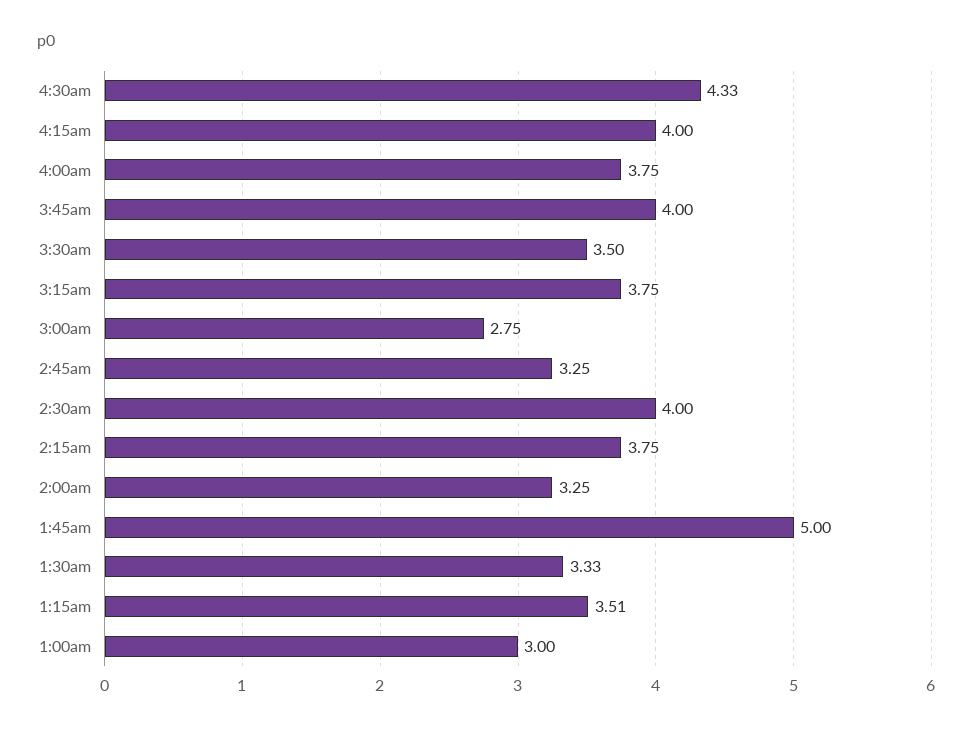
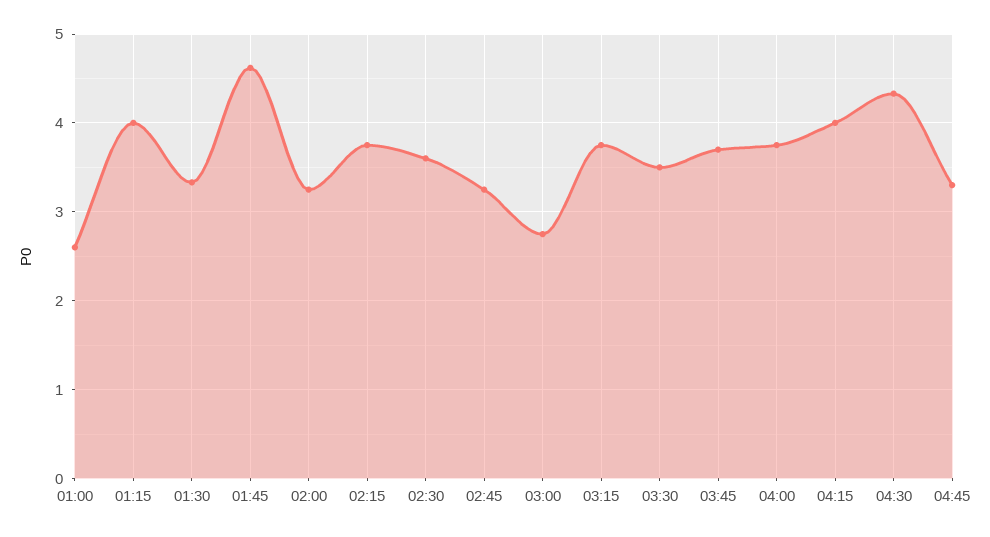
3:45am: 4 -> 3.7
2:30am: 4 -> 3.6
1:45am: 5 -> 4.6
1:15am: 3.51 -> 4
1:00am: 3 -> 2.6
04:45: none -> 3.3

